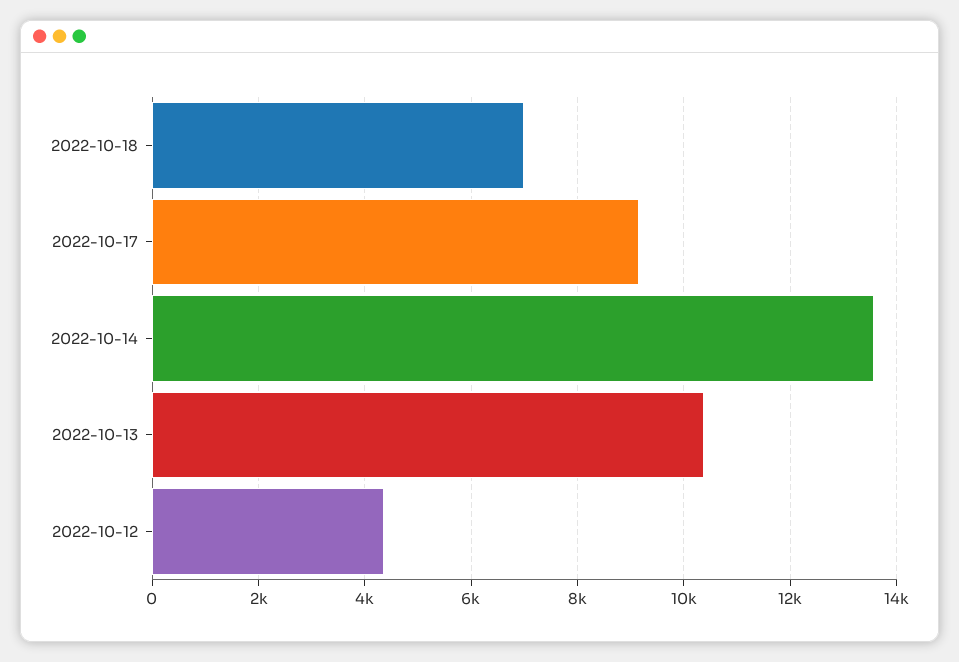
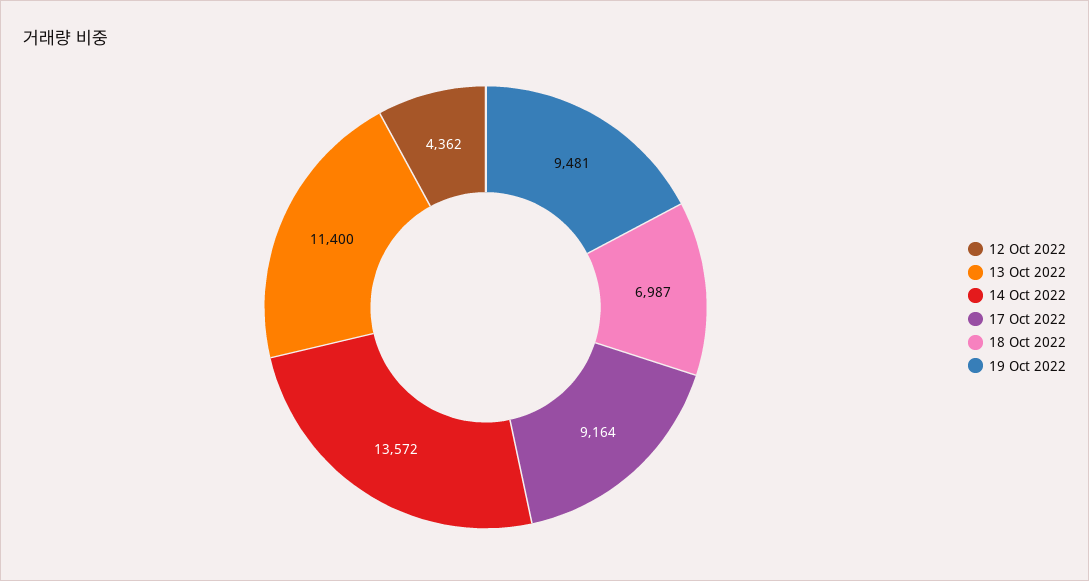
2022-10-13: 10400 -> 11400
19 Oct 2022: none -> 9481

